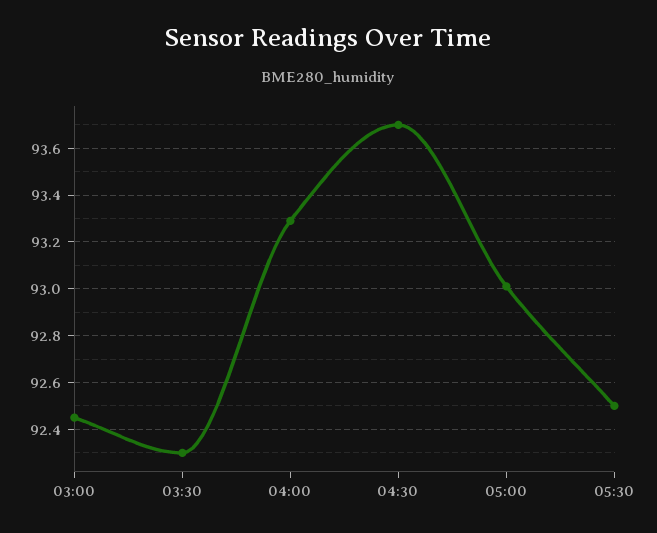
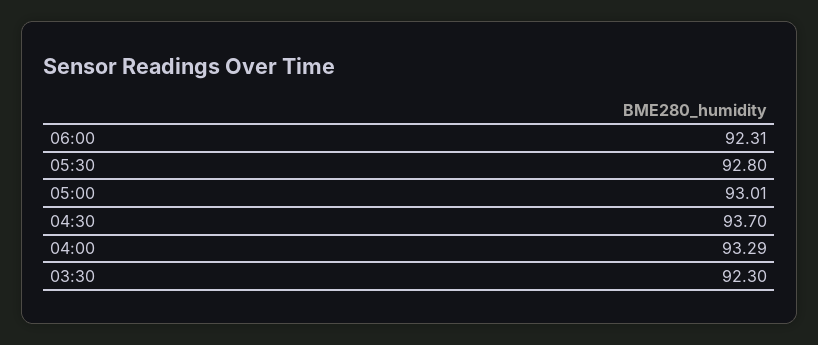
03:00: 92.45 -> none
05:30: 92.5 -> 92.8
06:00: none -> 92.31

